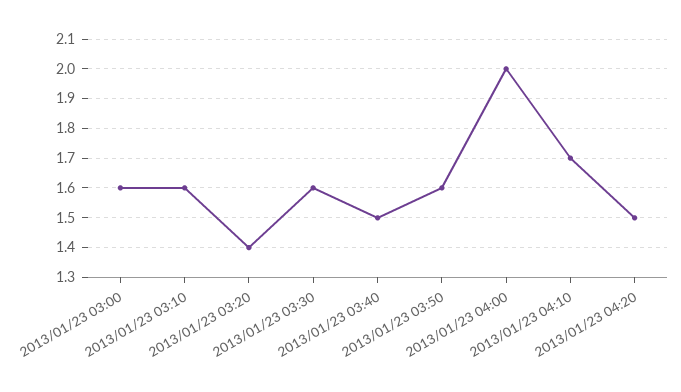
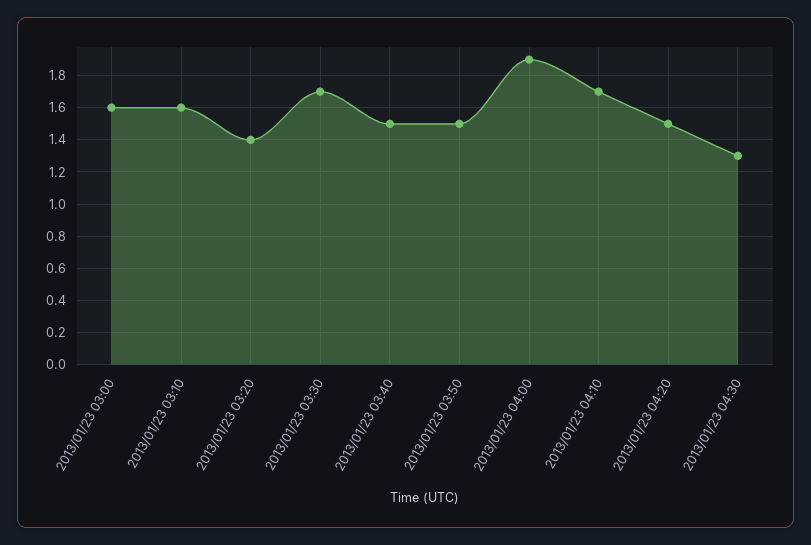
2013/01/23 03:30: 1.6 -> 1.7
2013/01/23 03:50: 1.6 -> 1.5
2013/01/23 04:00: 2 -> 1.9
2013/01/23 04:30: none -> 1.3

